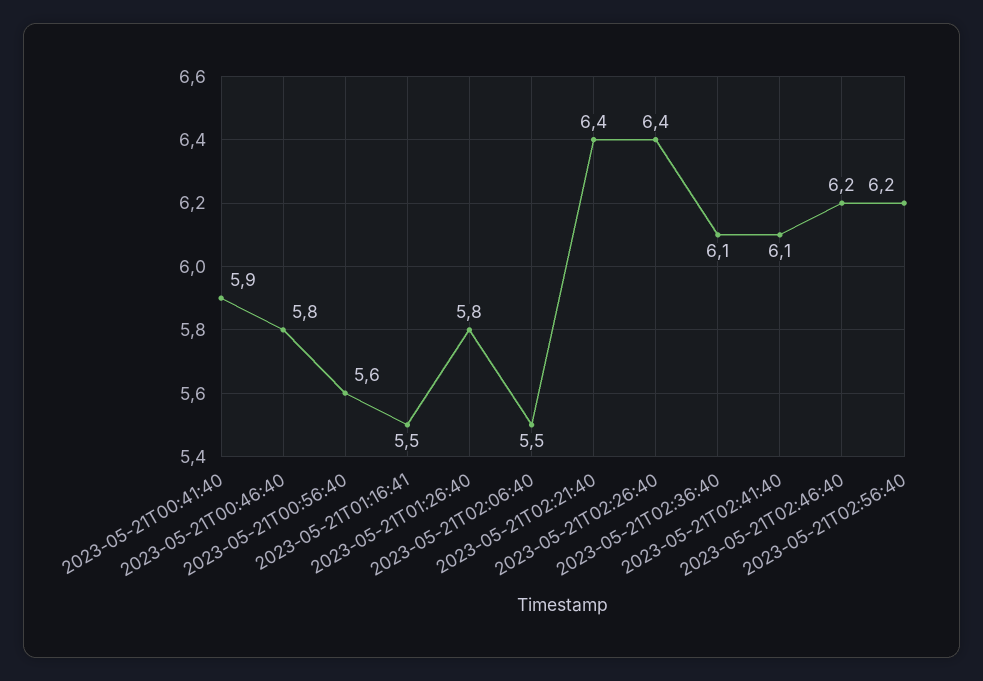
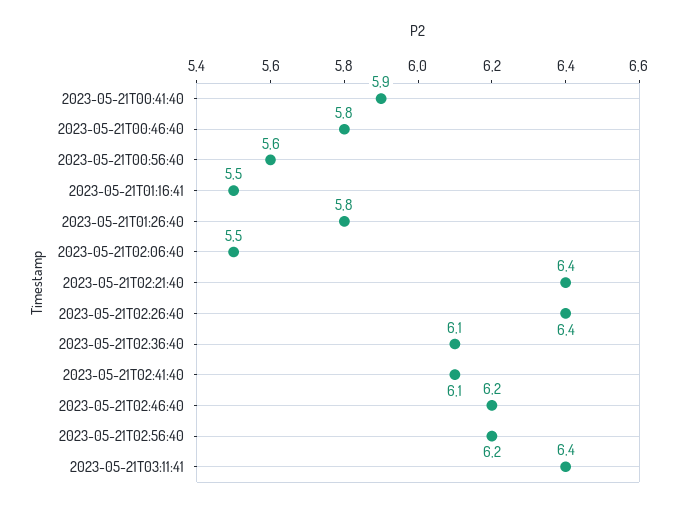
2023-05-21T03:11:41: none -> 6.4

